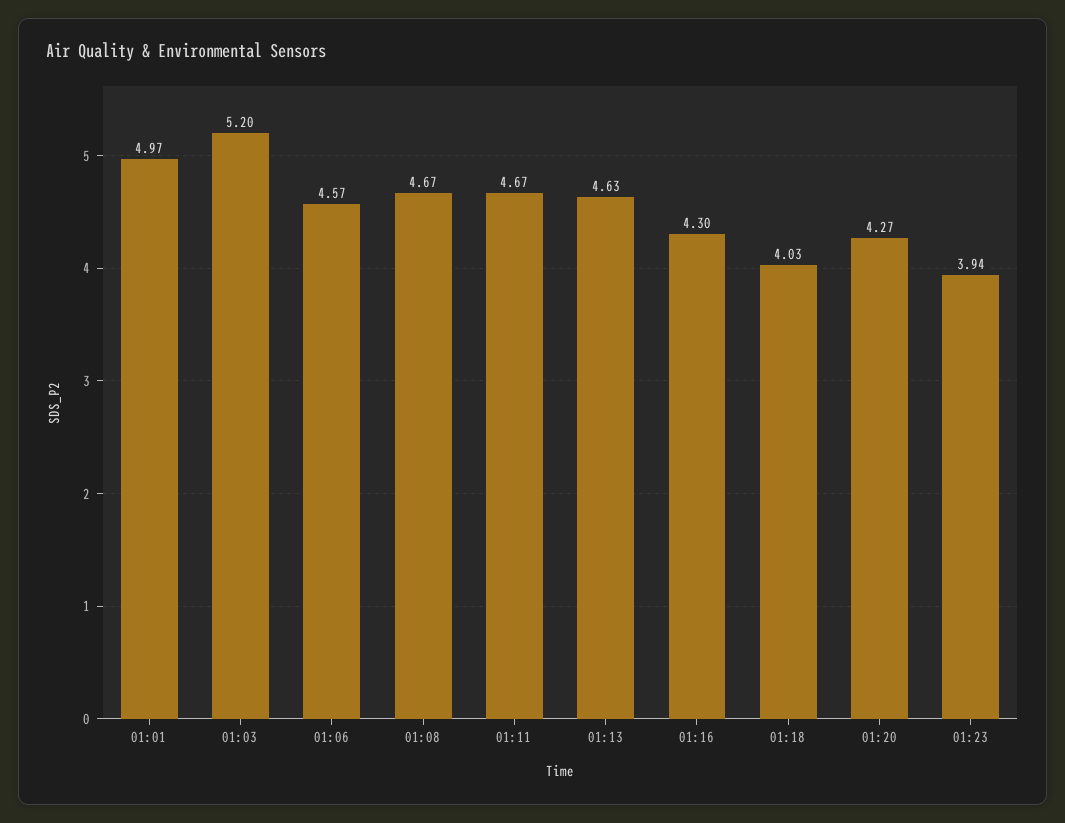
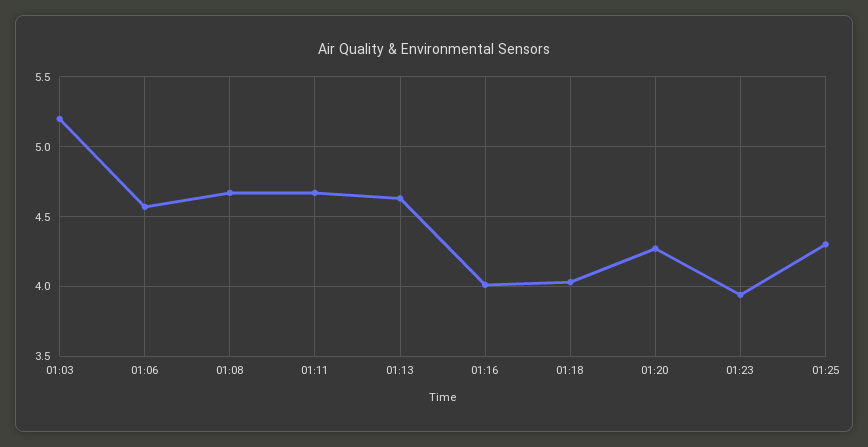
01:01: 4.97 -> none
01:16: 4.3 -> 4
01:25: none -> 4.3

